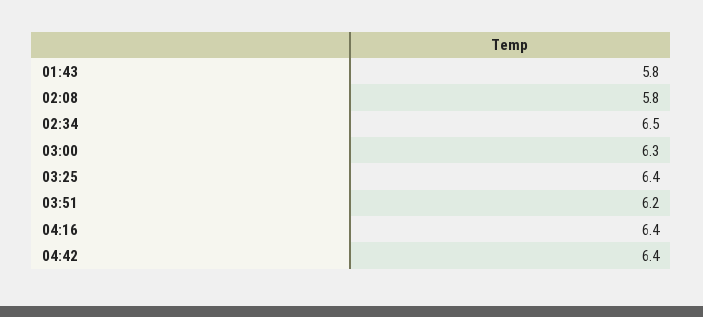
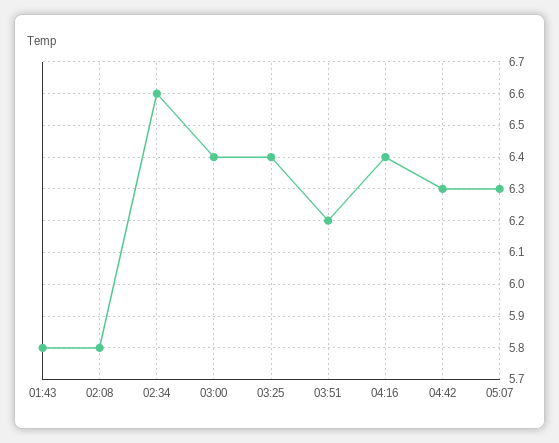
02:34: 6.5 -> 6.6
03:00: 6.3 -> 6.4
04:42: 6.4 -> 6.3
05:07: none -> 6.3

